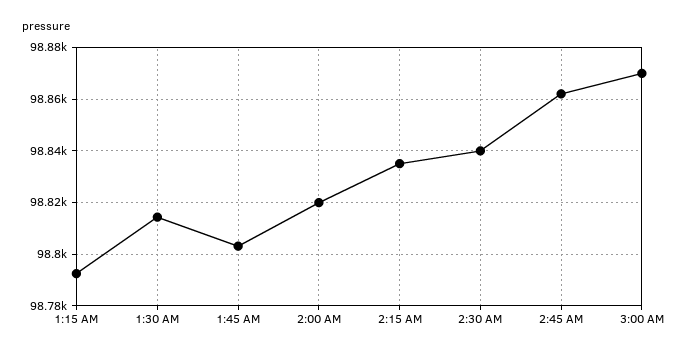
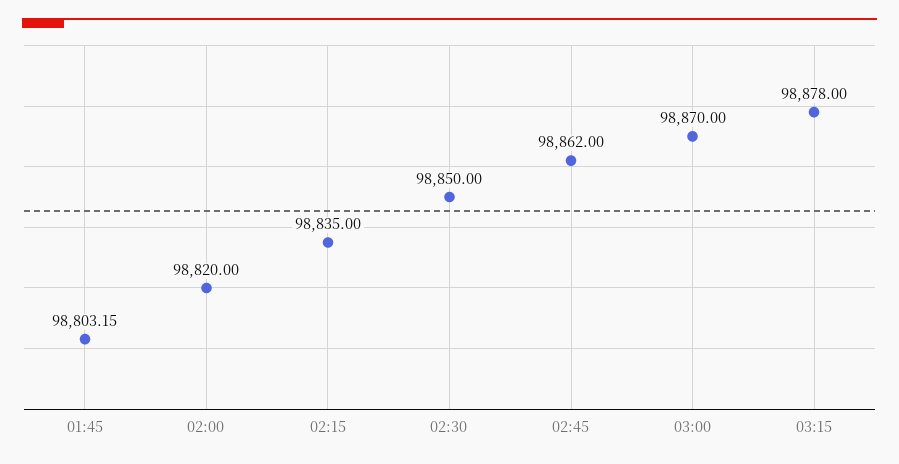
1:15 AM: 98792.5 -> none
1:30 AM: 98815 -> none
2:30 AM: 98840 -> 98850
03:15: none -> 98878

